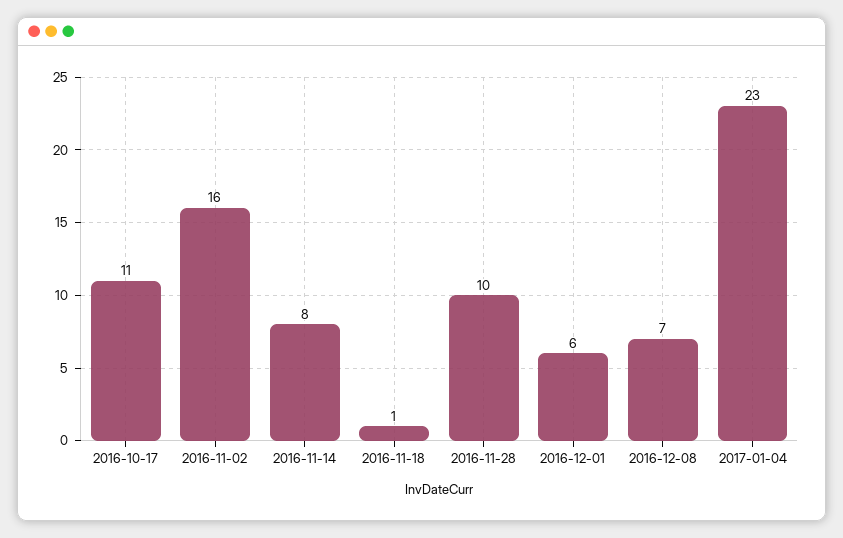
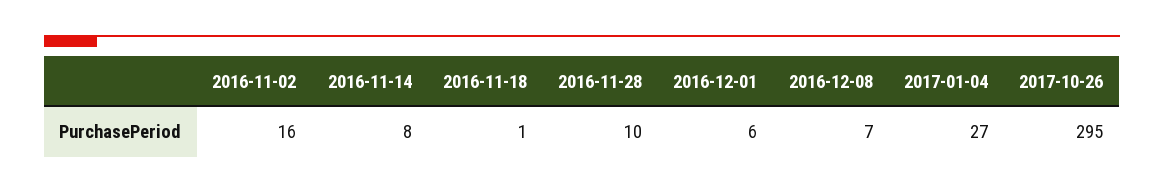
2016-10-17: 11 -> none
2017-01-04: 23 -> 27
2017-10-26: none -> 295

